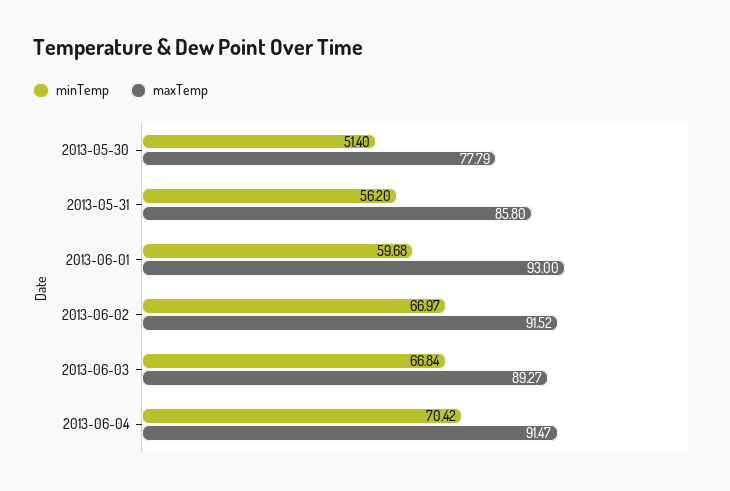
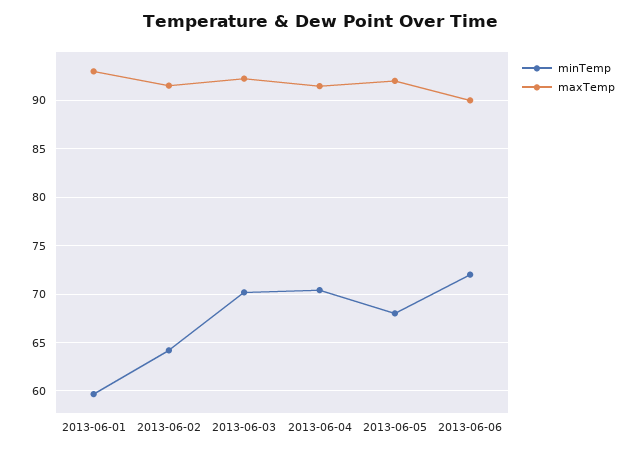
minTemp, 2013-05-30: 51.4 -> none
maxTemp, 2013-05-30: 77.79 -> none
minTemp, 2013-05-31: 56.2 -> none
maxTemp, 2013-05-31: 85.8 -> none
minTemp, 2013-06-02: 66.97 -> 64
minTemp, 2013-06-03: 66.84 -> 70
maxTemp, 2013-06-03: 89.27 -> 92
minTemp, 2013-06-05: none -> 68
maxTemp, 2013-06-05: none -> 92
minTemp, 2013-06-06: none -> 72
maxTemp, 2013-06-06: none -> 90

